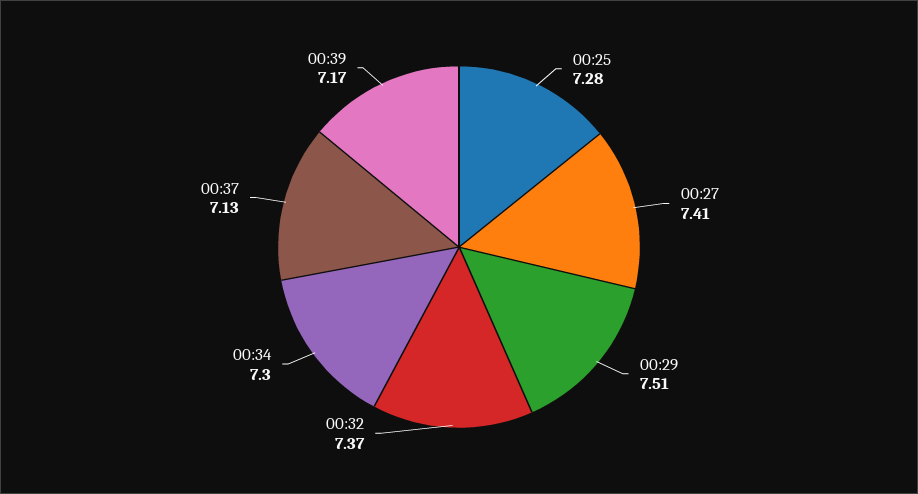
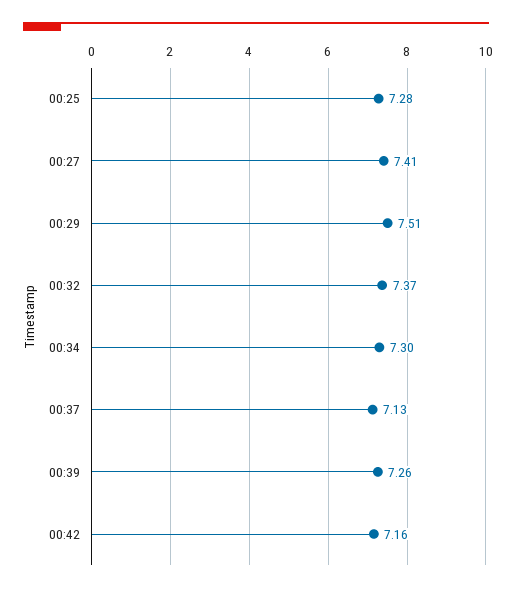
00:39: 7.17 -> 7.26
00:42: none -> 7.16

